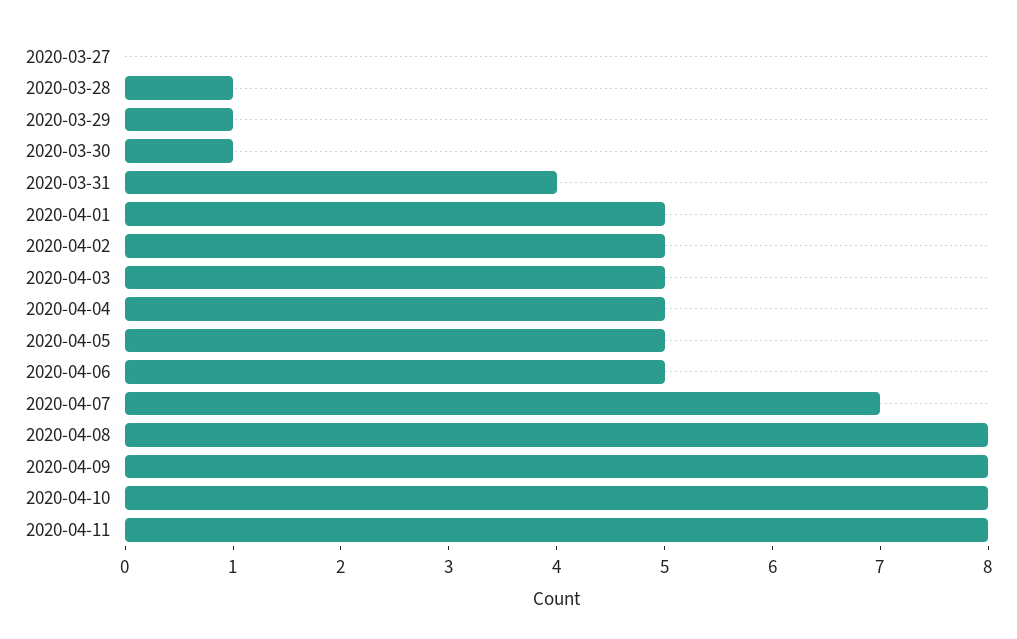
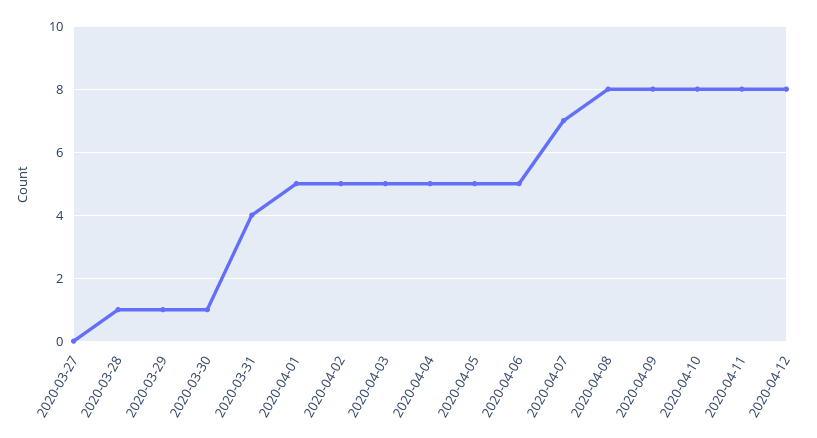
2020-04-12: none -> 8

